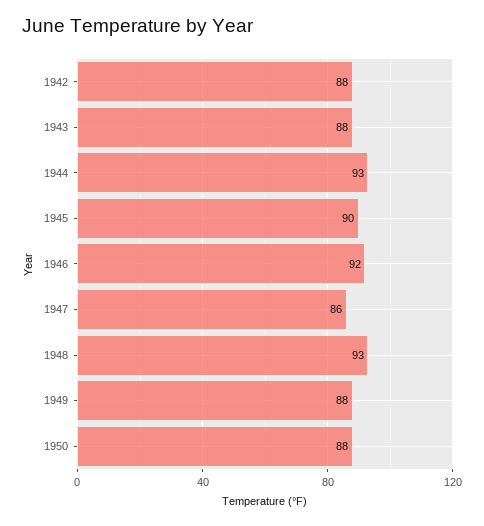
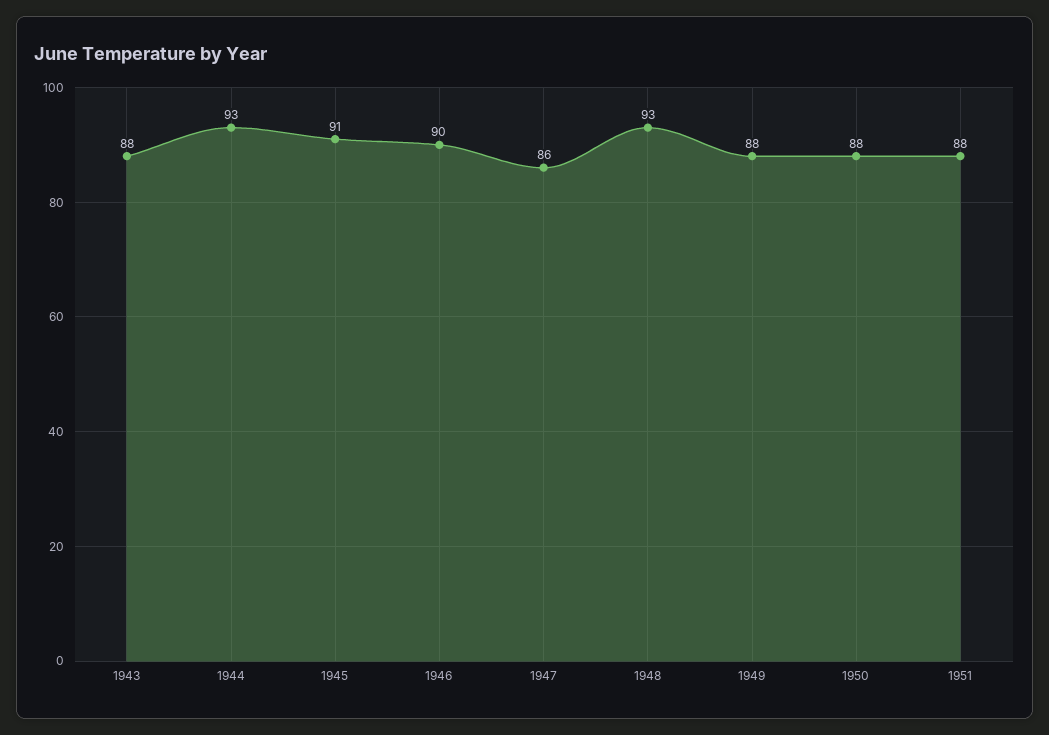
1942: 88 -> none
1945: 90 -> 91
1946: 92 -> 90
1951: none -> 88

